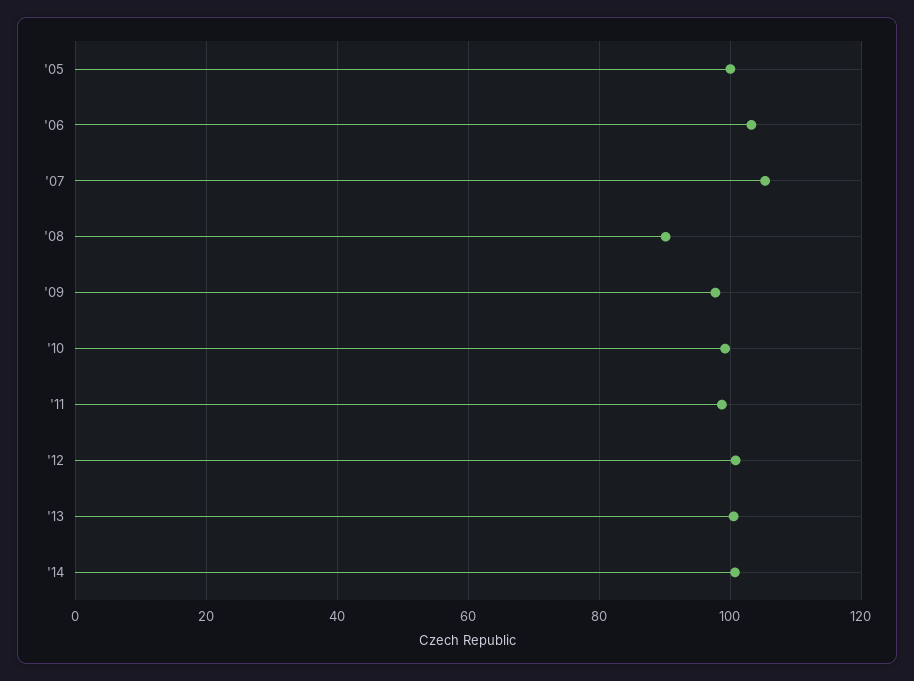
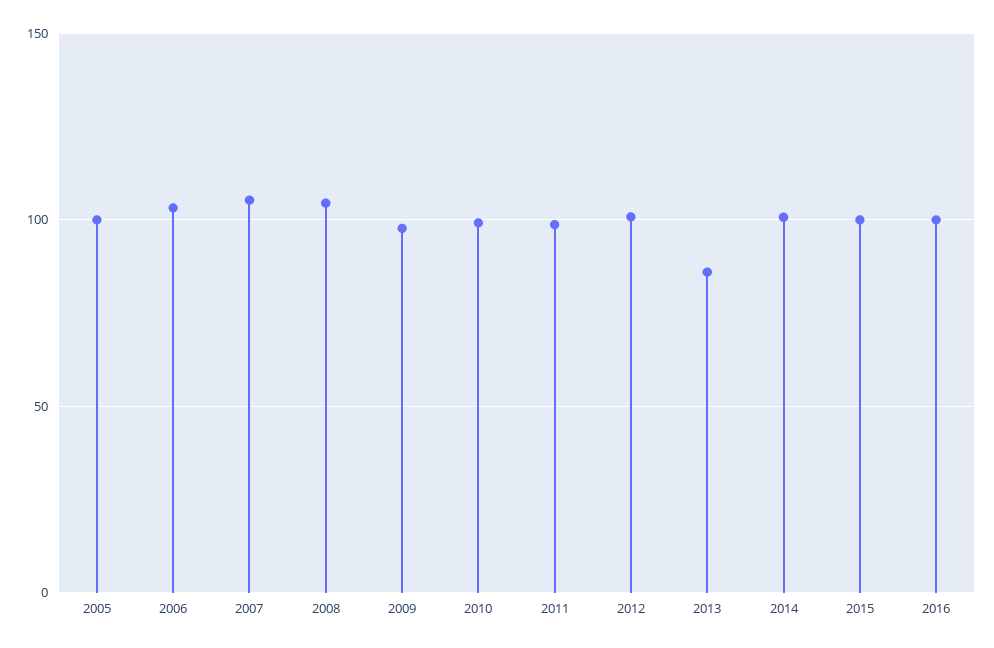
'08: 90 -> 105
'13: 100 -> 85
2015: none -> 100
2016: none -> 100

